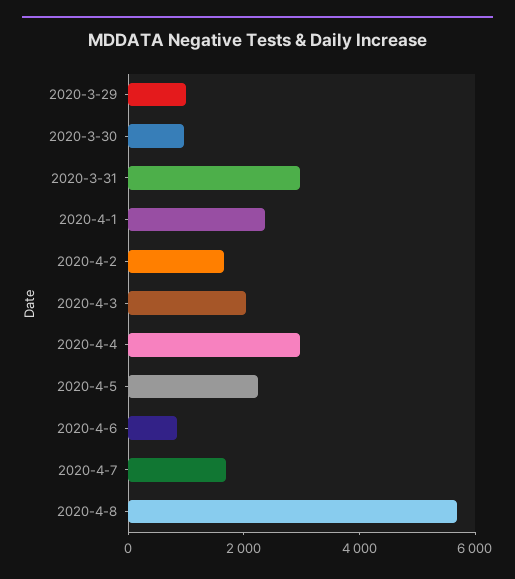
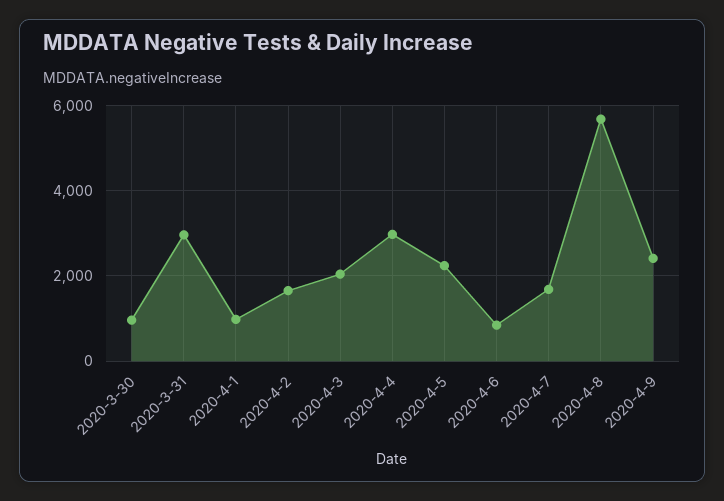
2020-3-29: 1000 -> none
2020-4-1: 2500 -> 1000
2020-4-9: none -> 2400

